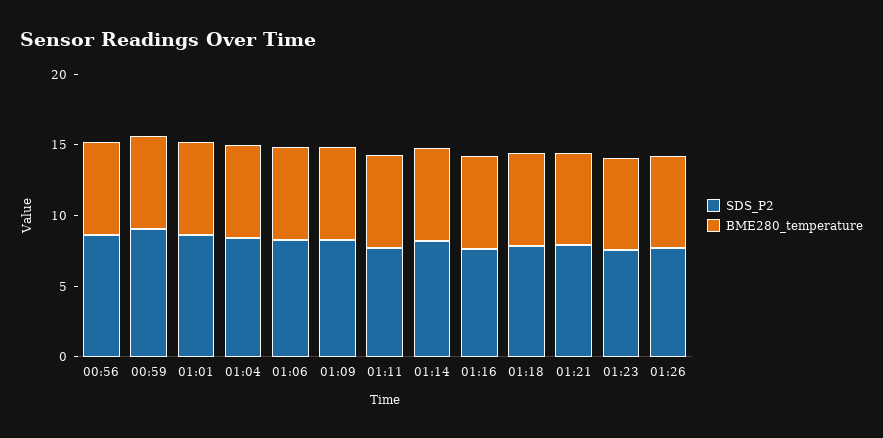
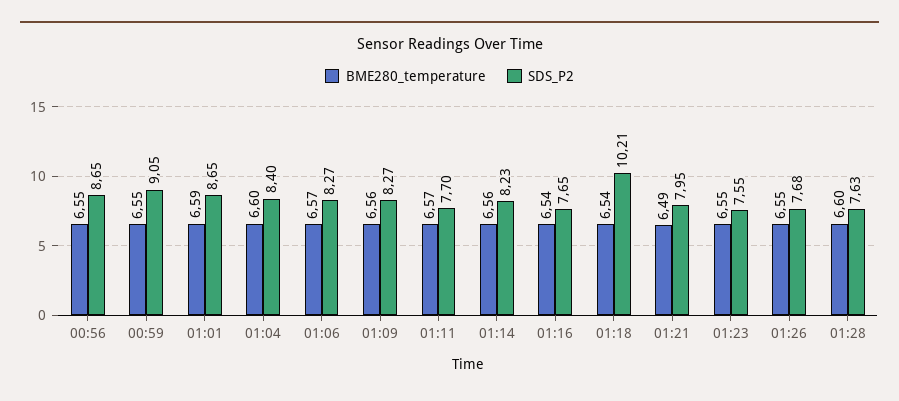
SDS_P2, 01:18: 8 -> 10.21
BME280_temperature, 01:28: none -> 6.6
SDS_P2, 01:28: none -> 7.63

